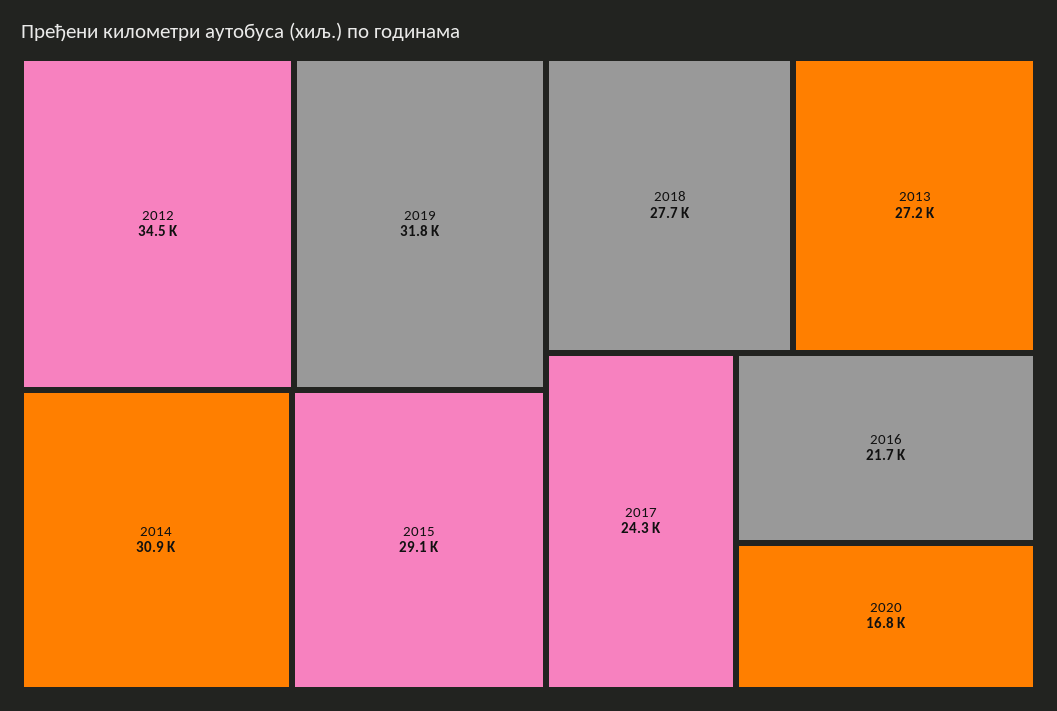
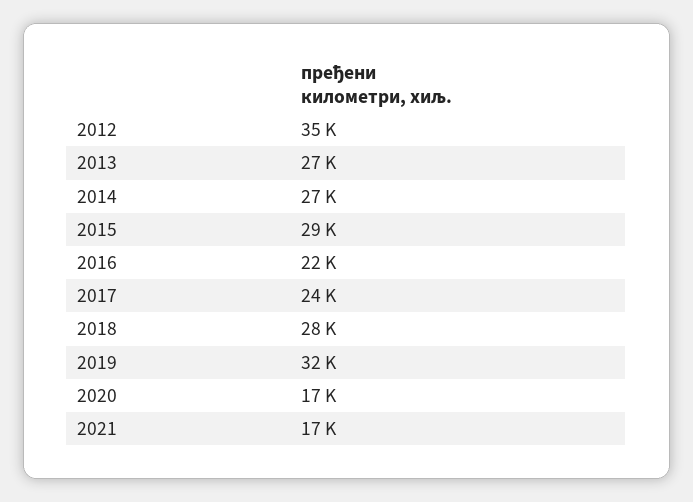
2014: 30900 -> 27000
2021: none -> 17000

